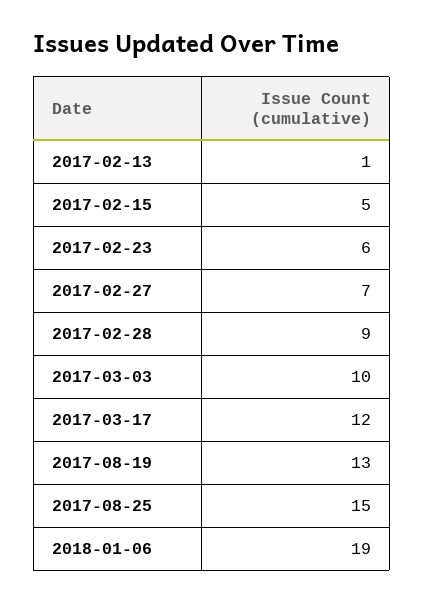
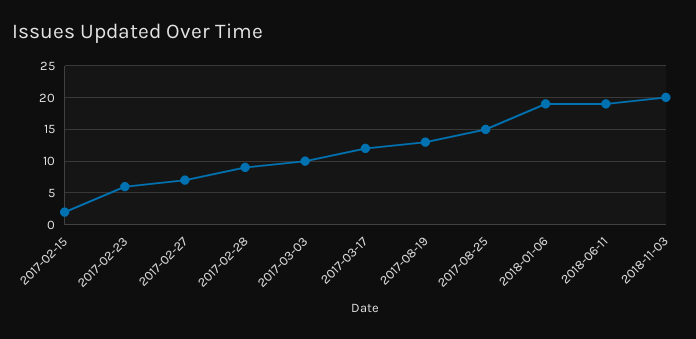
2017-02-13: 1 -> none
2017-02-15: 5 -> 2
2018-06-11: none -> 19
2018-11-03: none -> 20

